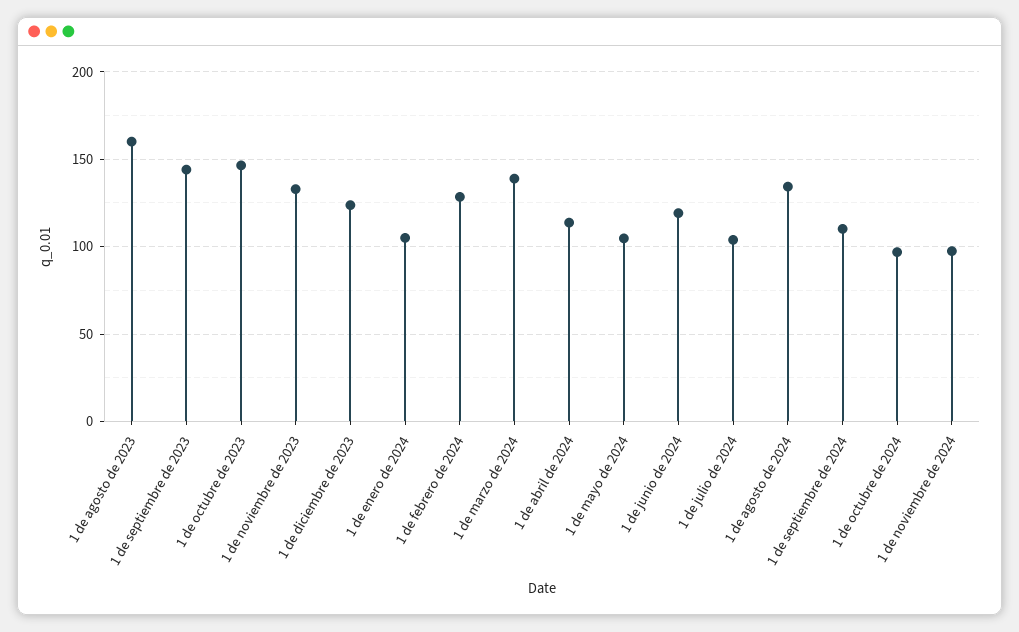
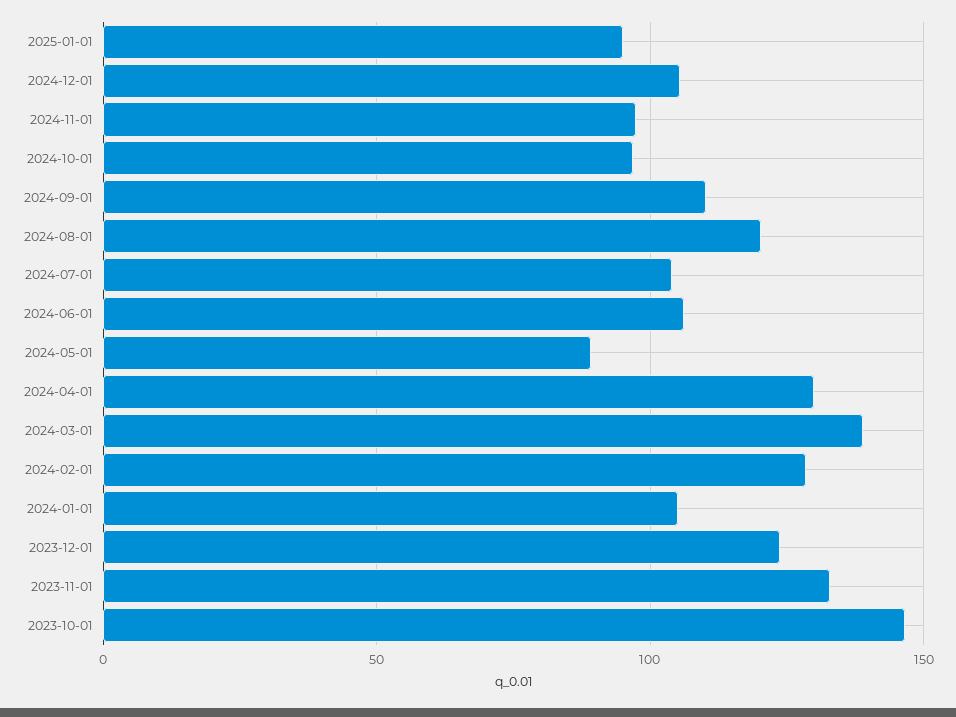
1 de agosto de 2023: 160 -> none
1 de septiembre de 2023: 145 -> none
1 de abril de 2024: 115 -> 130
1 de mayo de 2024: 105 -> 90
1 de junio de 2024: 120 -> 105
1 de agosto de 2024: 135 -> 120
2025-01-01: none -> 95
2024-12-01: none -> 105

